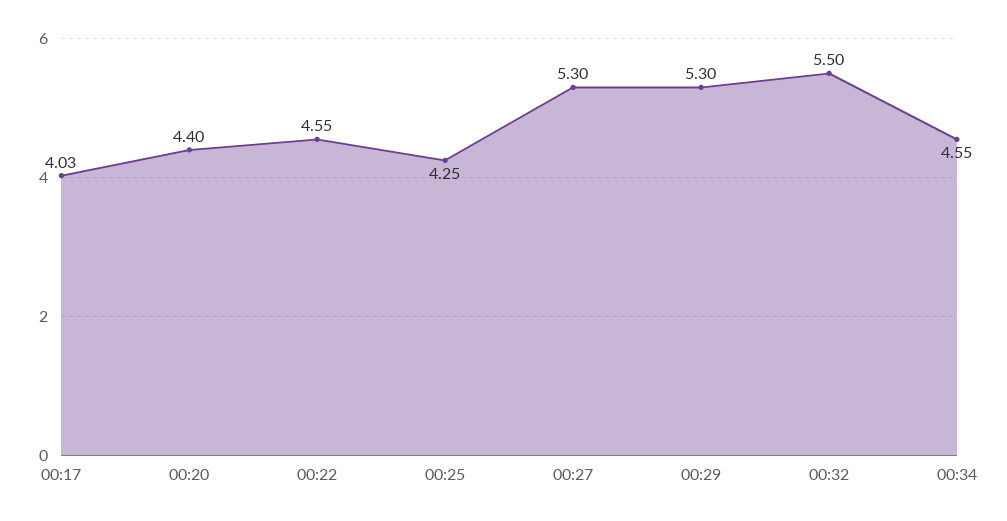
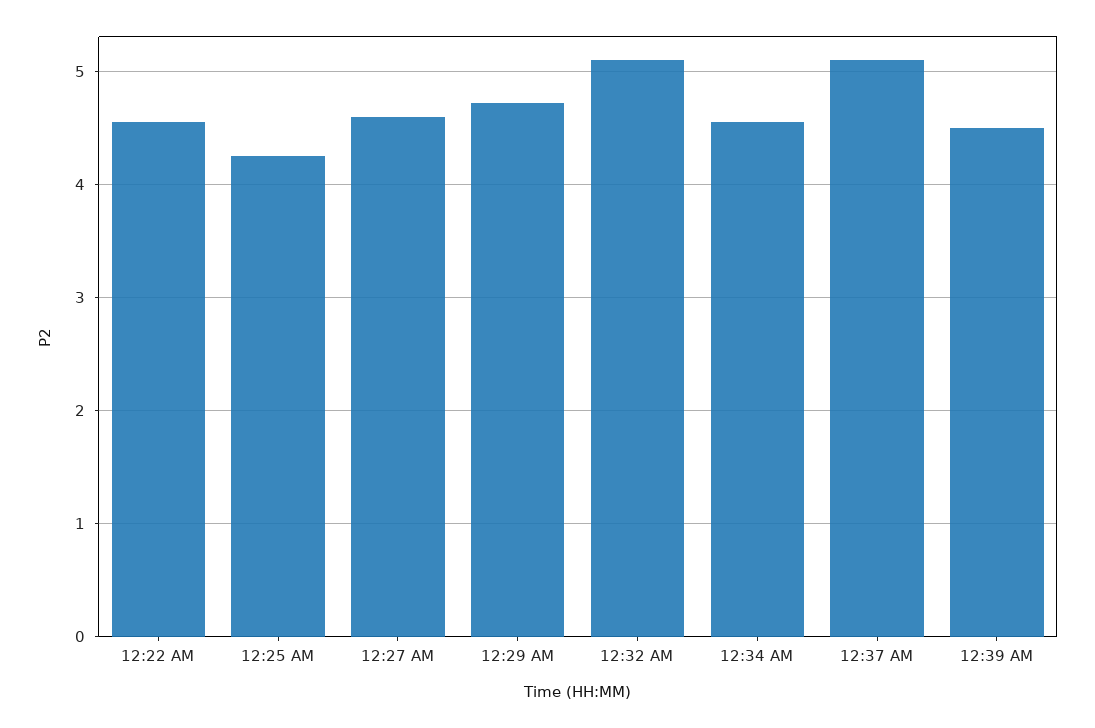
00:17: 4.03 -> none
00:20: 4.4 -> none
00:27: 5.3 -> 4.6
00:29: 5.3 -> 4.7
00:32: 5.5 -> 5.1
12:37 AM: none -> 5.1
12:39 AM: none -> 4.5

